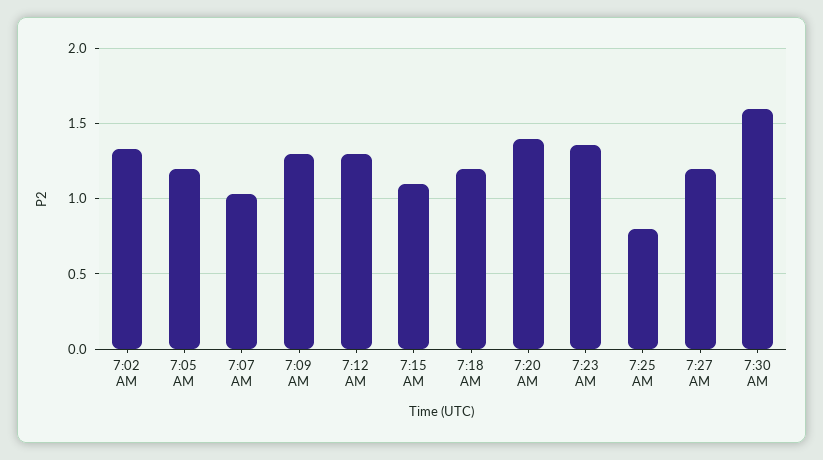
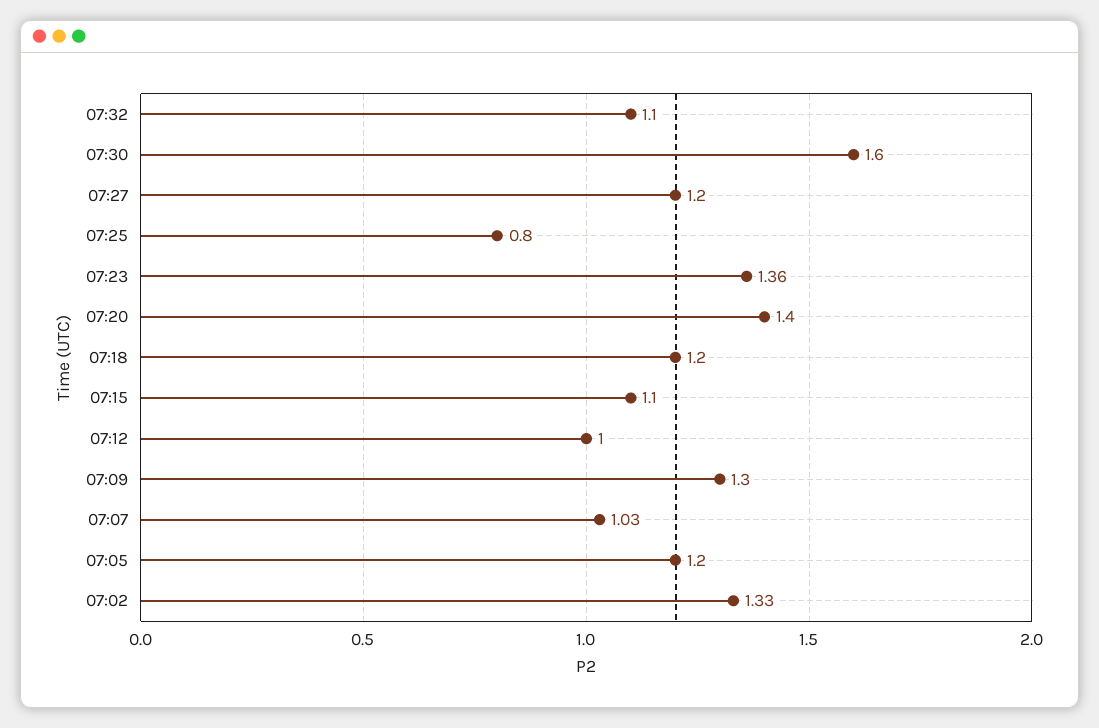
7:12 AM: 1.3 -> 1
07:32: none -> 1.1

